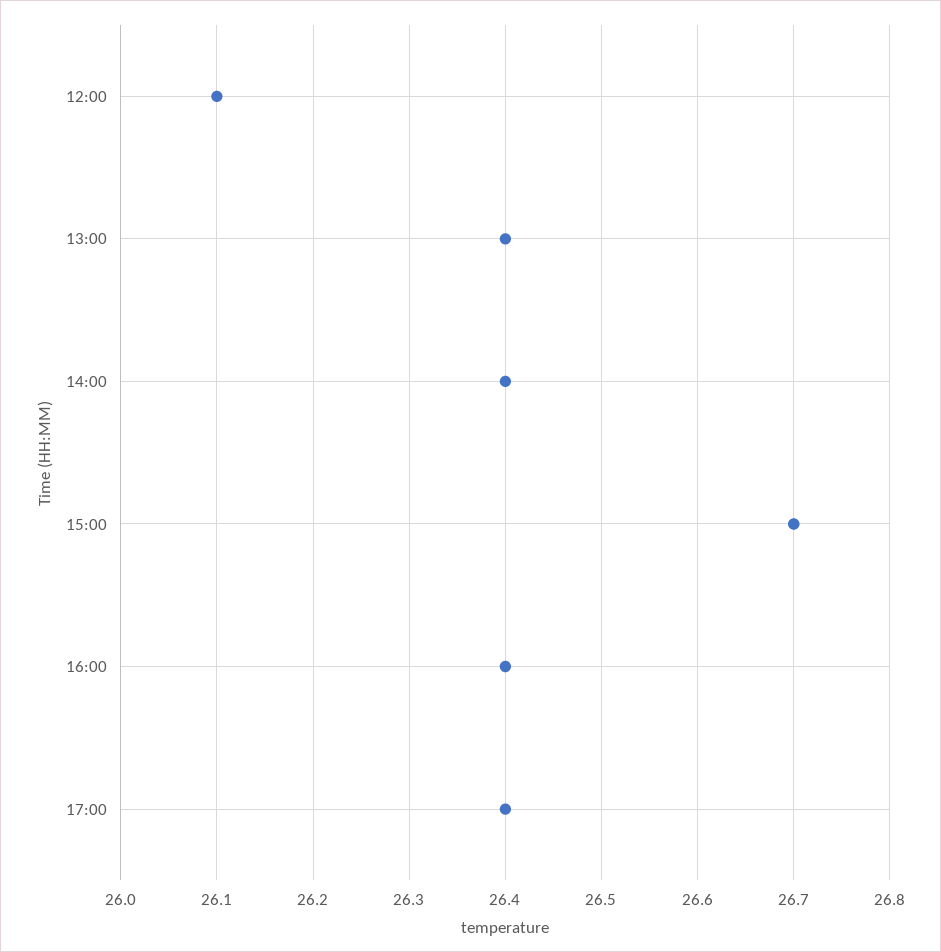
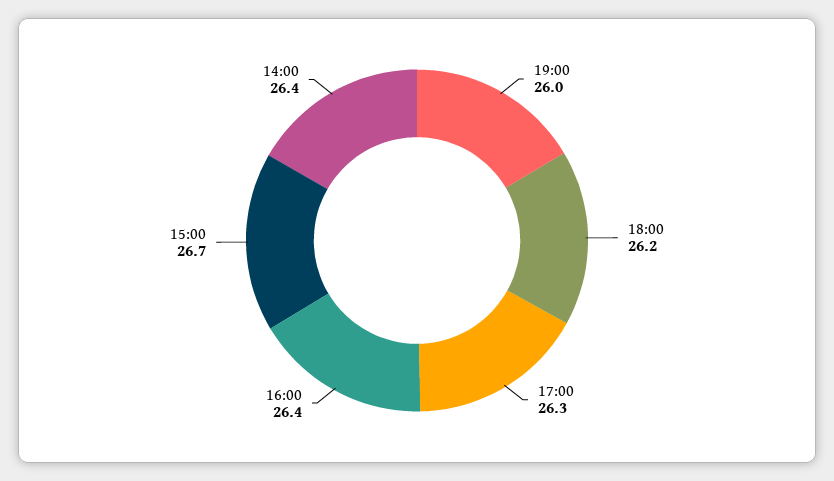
12:00: 26.1 -> none
13:00: 26.4 -> none
17:00: 26.4 -> 26.3
19:00: none -> 26
18:00: none -> 26.2

